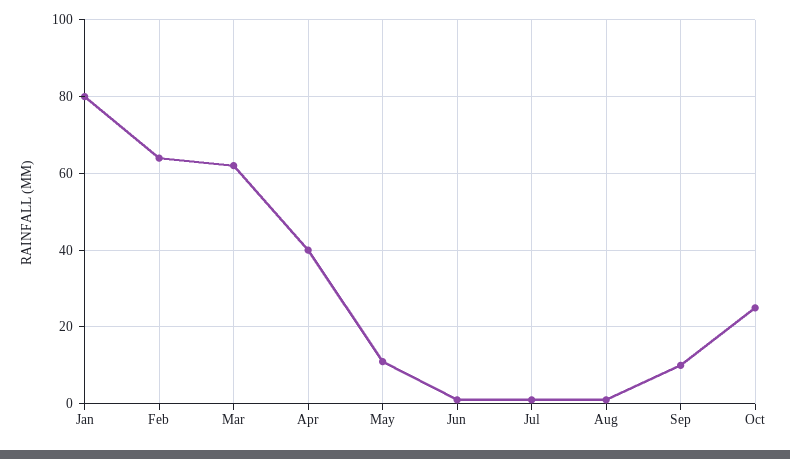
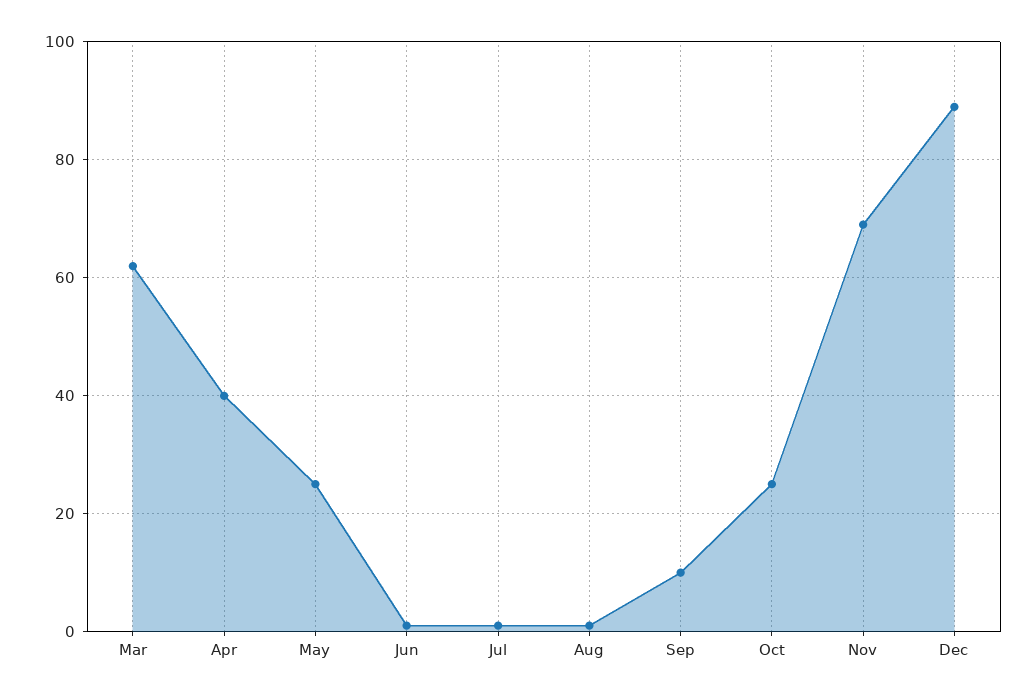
Jan: 80 -> none
Feb: 65 -> none
May: 10 -> 25
Nov: none -> 70
Dec: none -> 90

